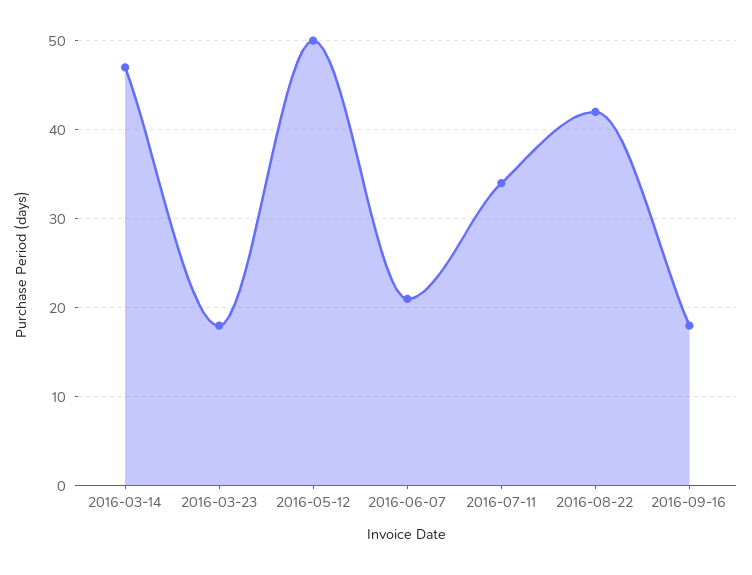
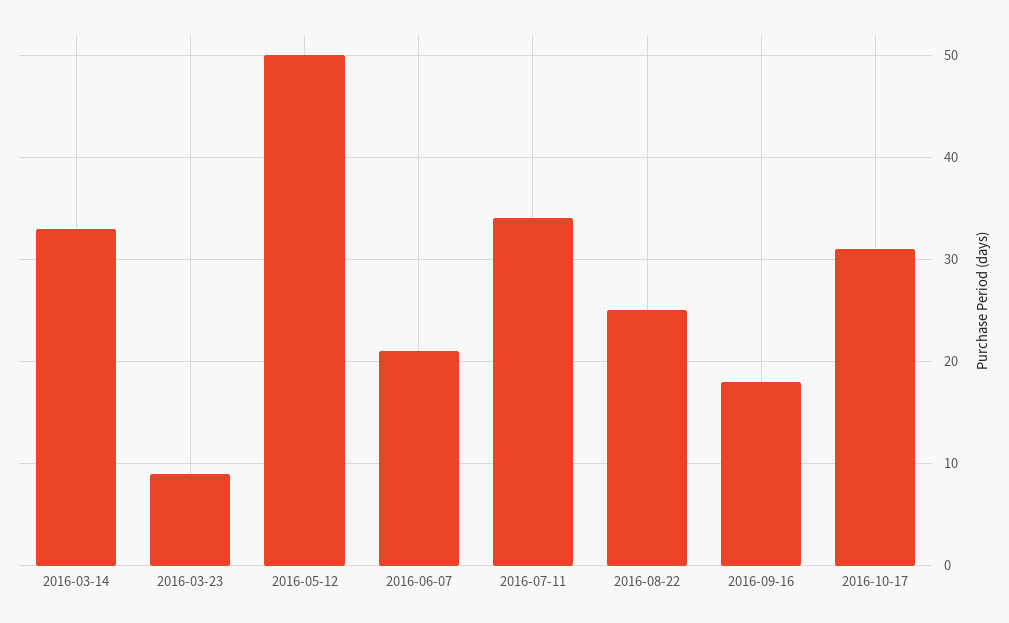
2016-03-14: 47 -> 33
2016-03-23: 18 -> 9
2016-08-22: 42 -> 25
2016-10-17: none -> 31

